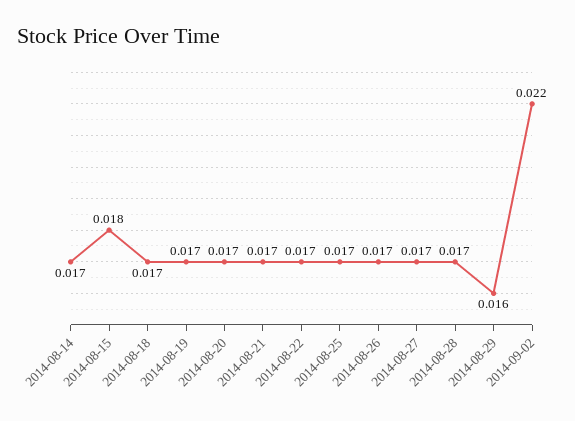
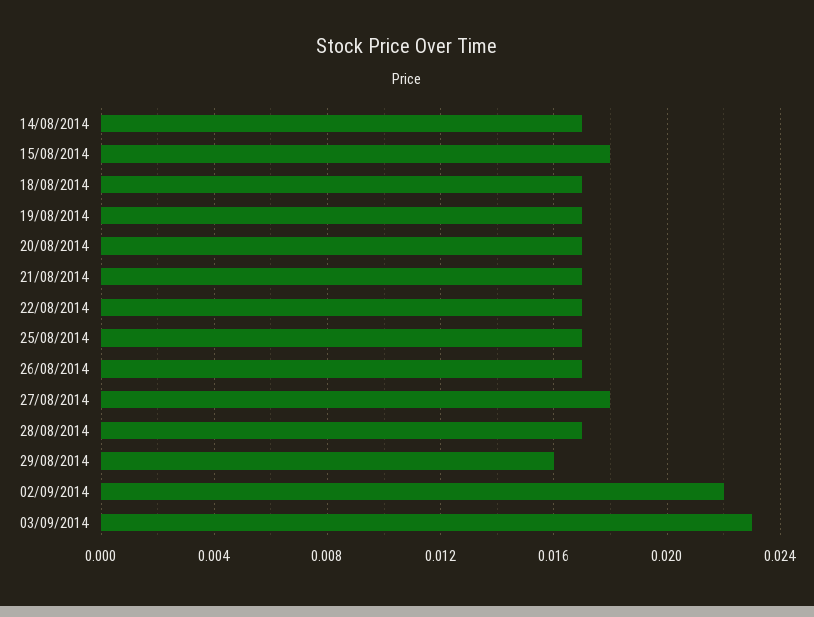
2014-08-27: 0.017 -> 0.018
03/09/2014: none -> 0.023

